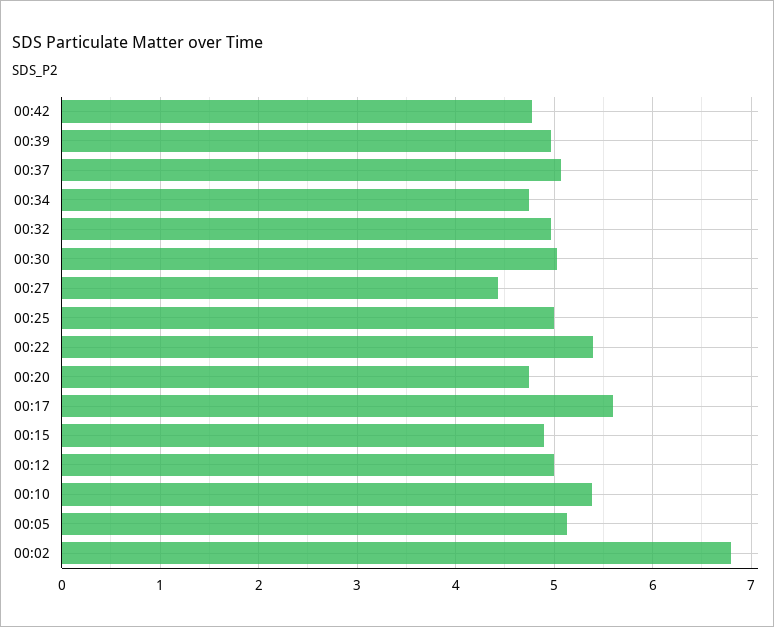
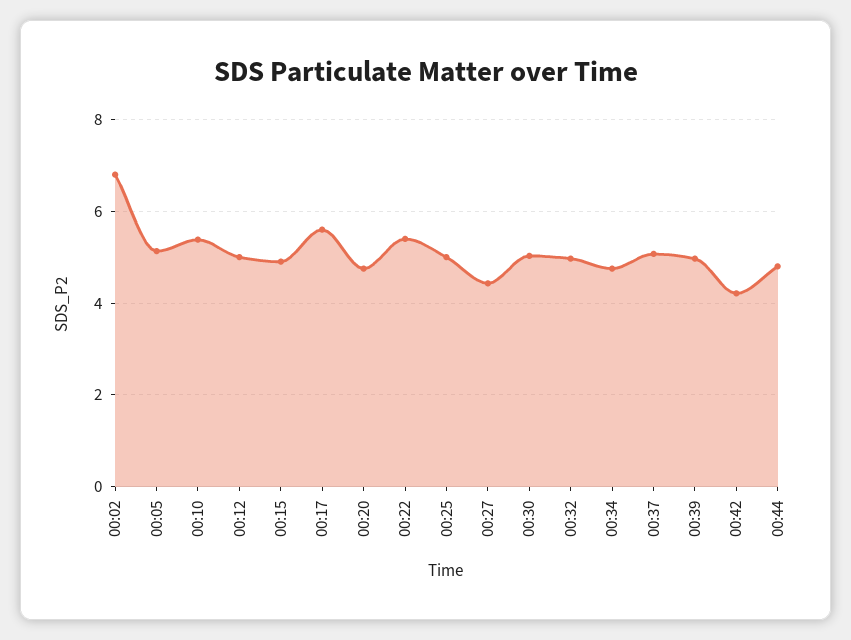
00:42: 4.8 -> 4.2
00:44: none -> 4.8

